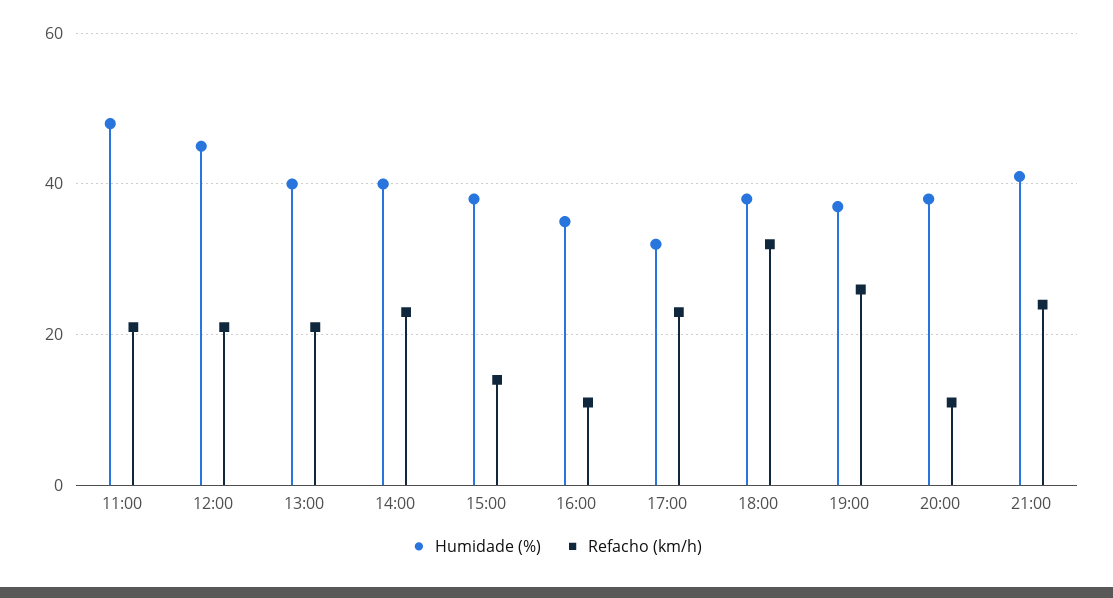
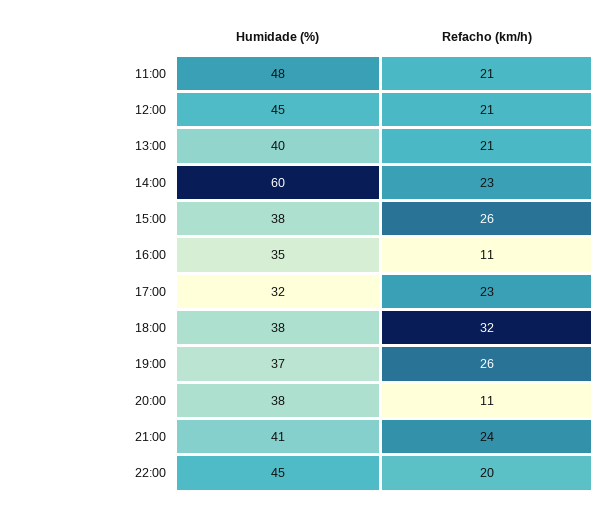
Humidade (%), 14:00: 40 -> 60
Refacho (km/h), 15:00: 15 -> 26
Humidade (%), 22:00: none -> 45
Refacho (km/h), 22:00: none -> 20

